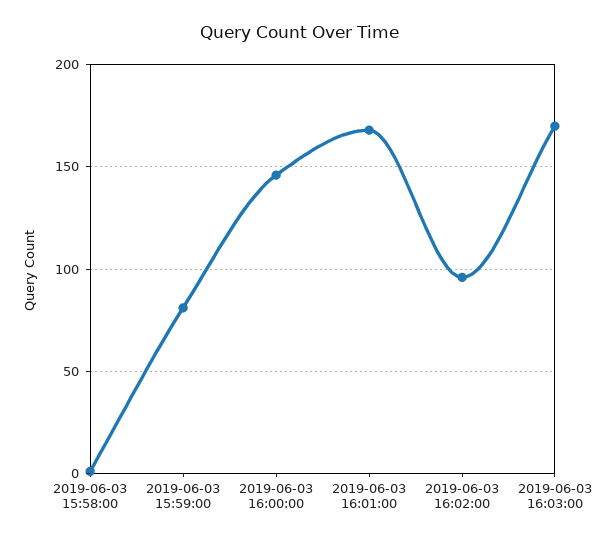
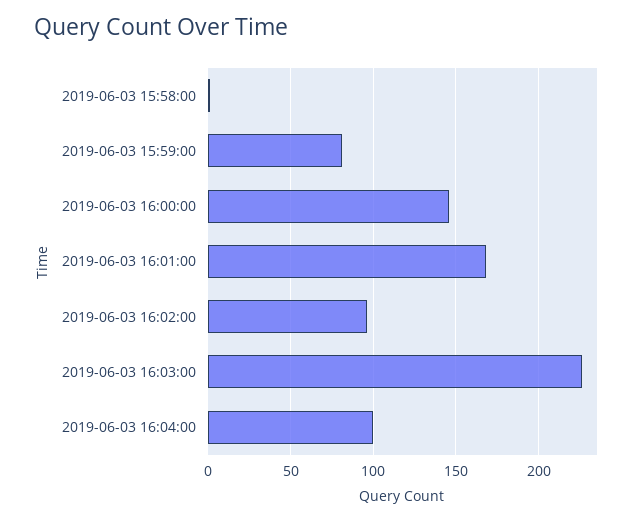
2019-06-03 16:03:00: 170 -> 225
2019-06-03 16:04:00: none -> 100

